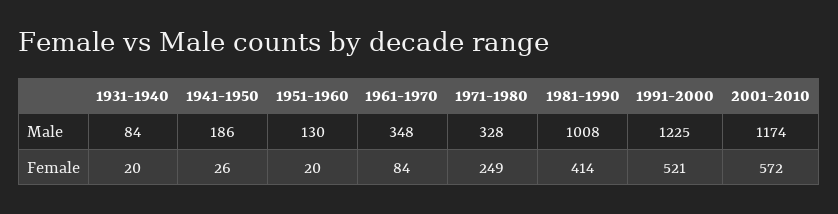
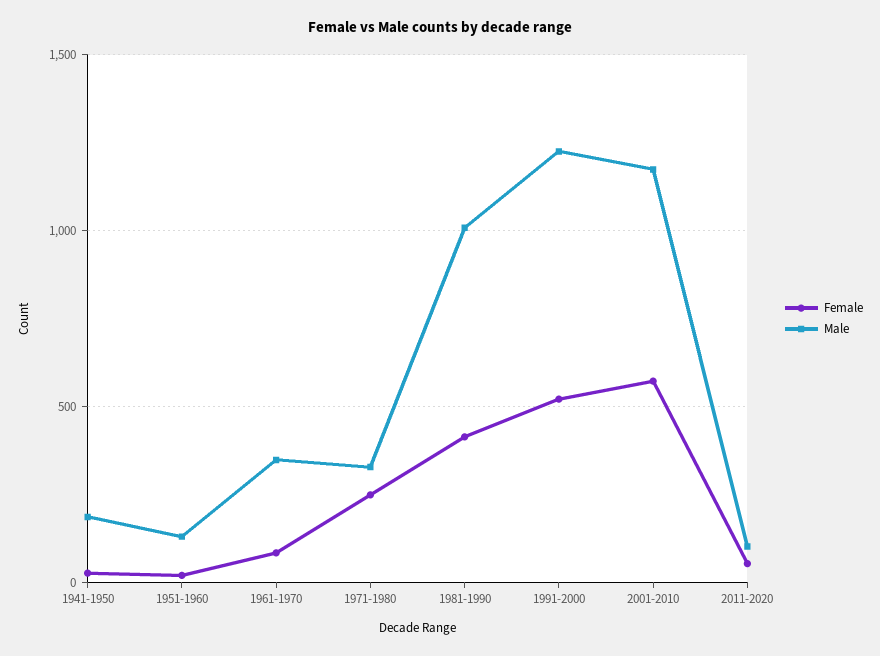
Male, 1931-1940: 84 -> none
Female, 1931-1940: 20 -> none
Female, 2011-2020: none -> 50
Male, 2011-2020: none -> 100

